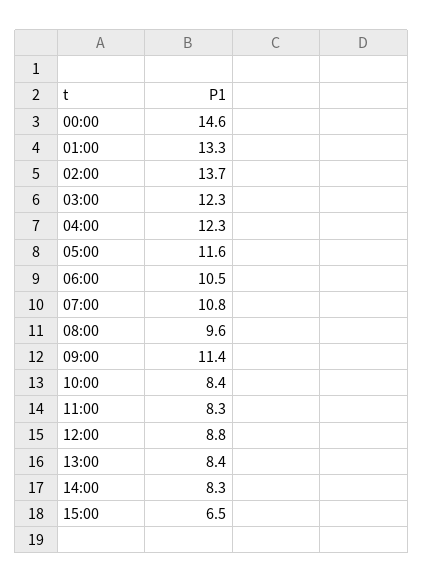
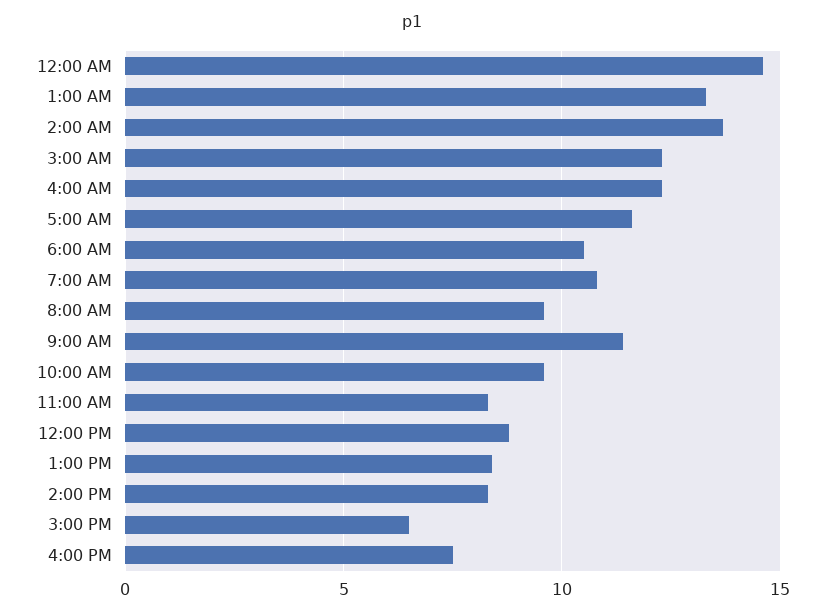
10:00: 8.4 -> 9.5
4:00 PM: none -> 7.5

